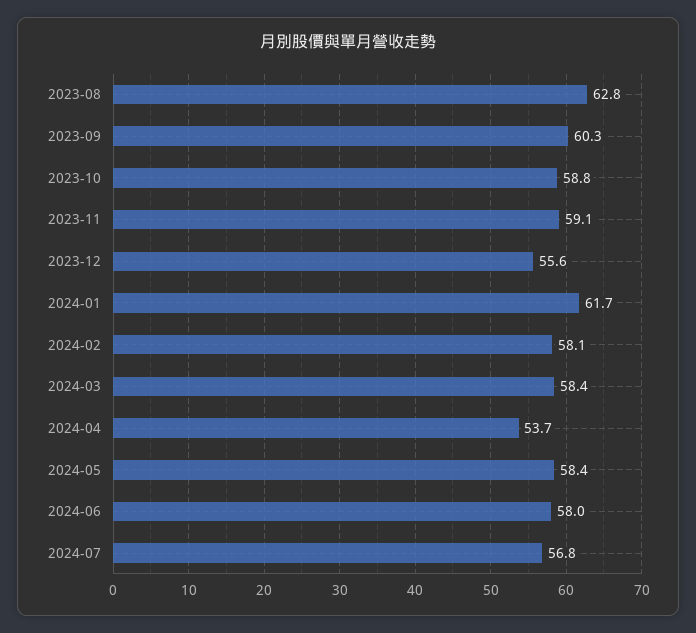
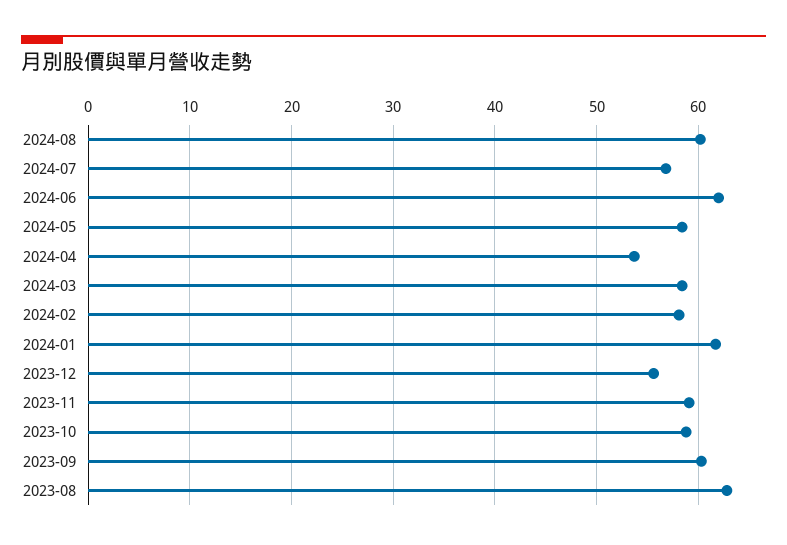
2024-06: 58 -> 62
2024-08: none -> 60

